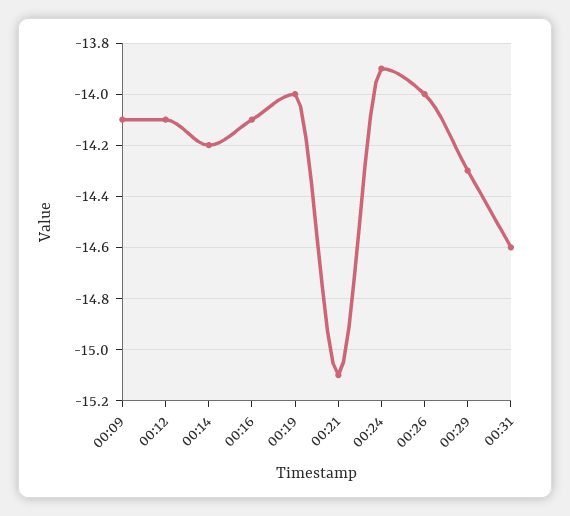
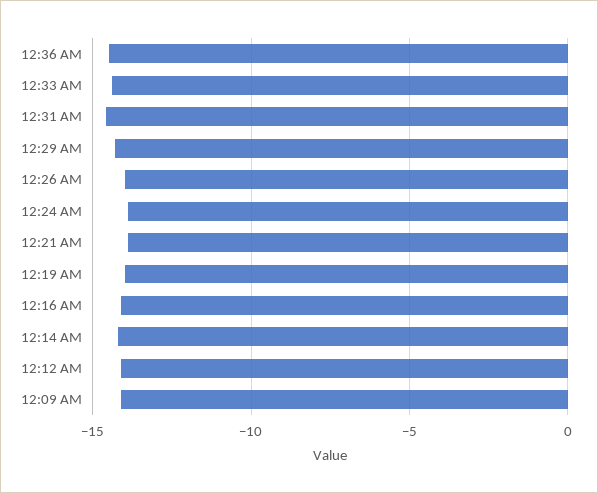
00:21: -15.1 -> -14
12:36 AM: none -> -14.5
12:33 AM: none -> -14.5

